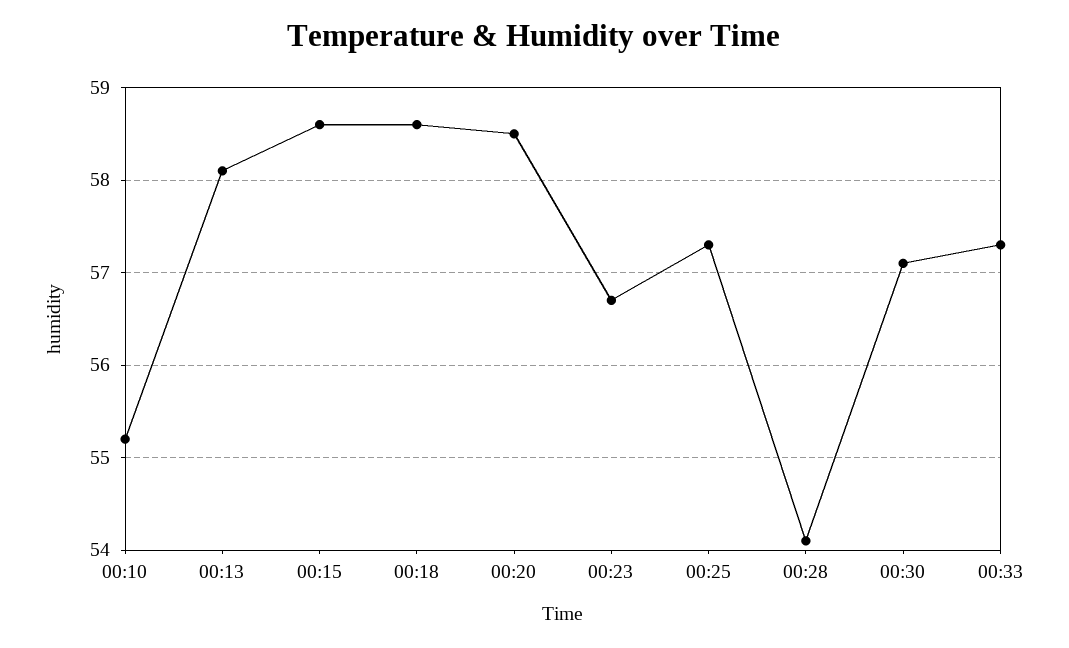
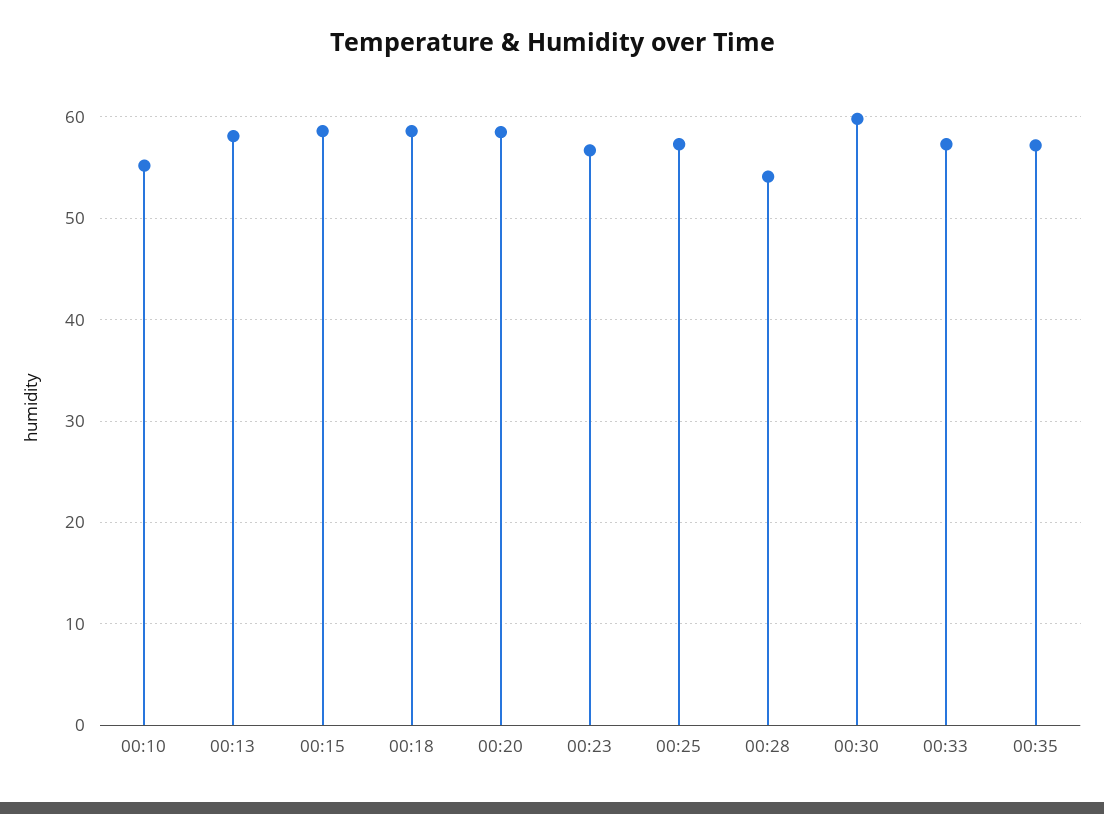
00:30: 57.1 -> 60
00:35: none -> 57

